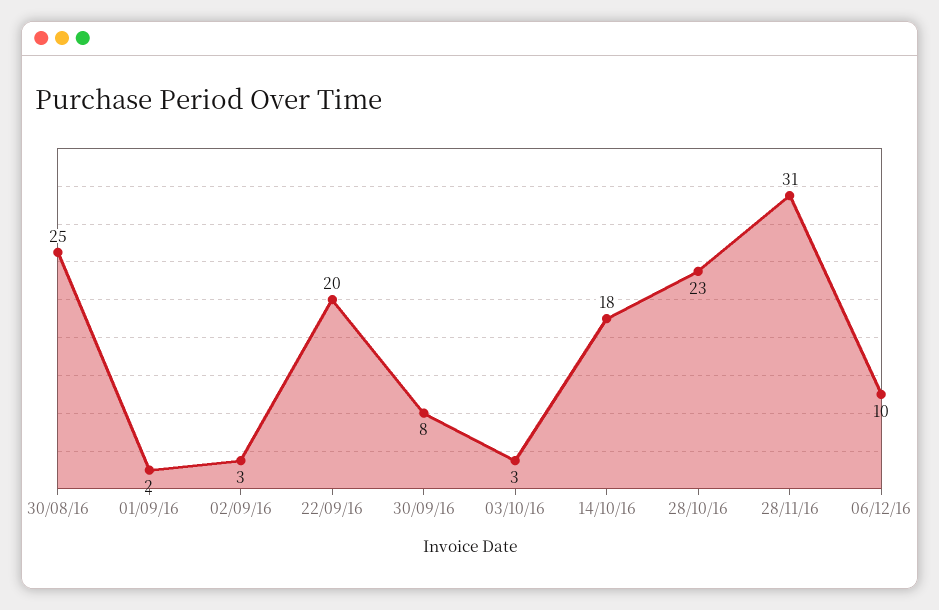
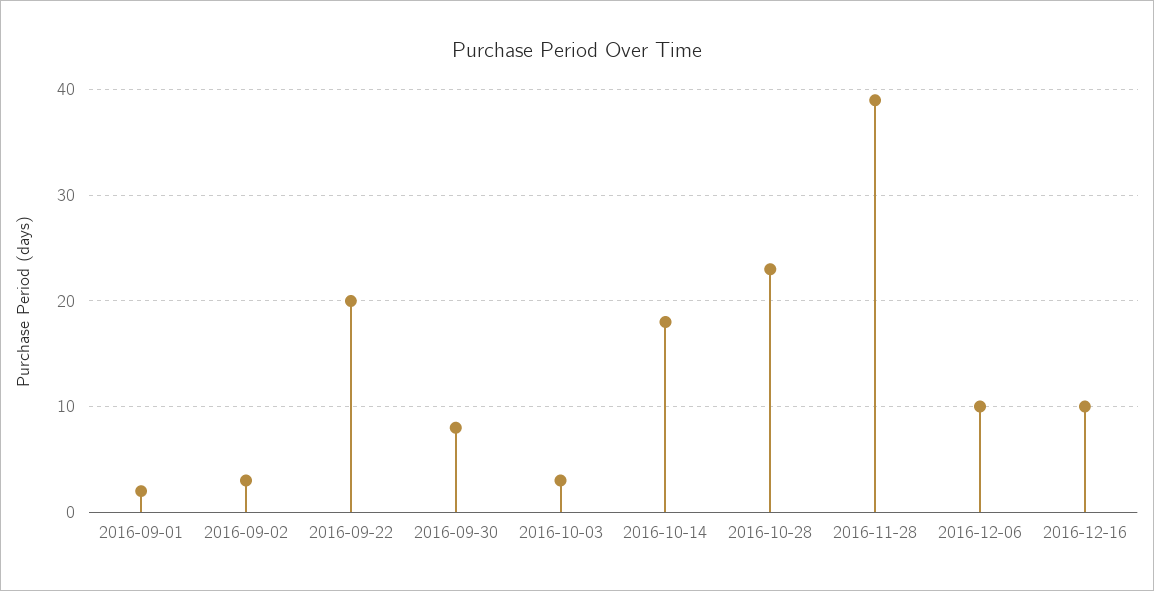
30/08/16: 25 -> none
28/11/16: 31 -> 39
2016-12-16: none -> 10

